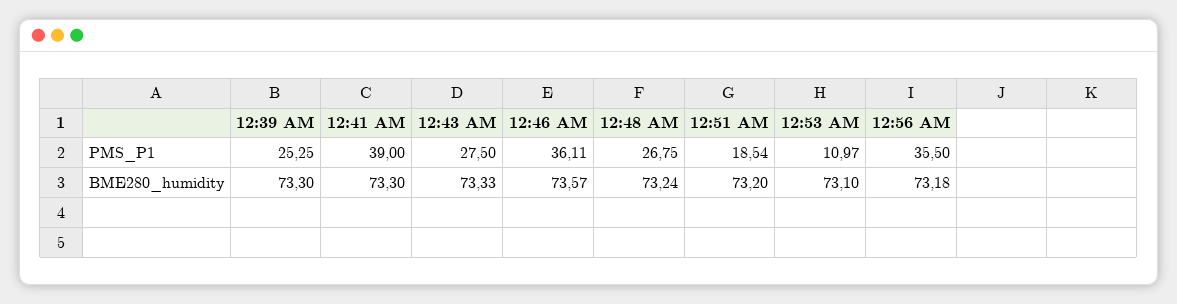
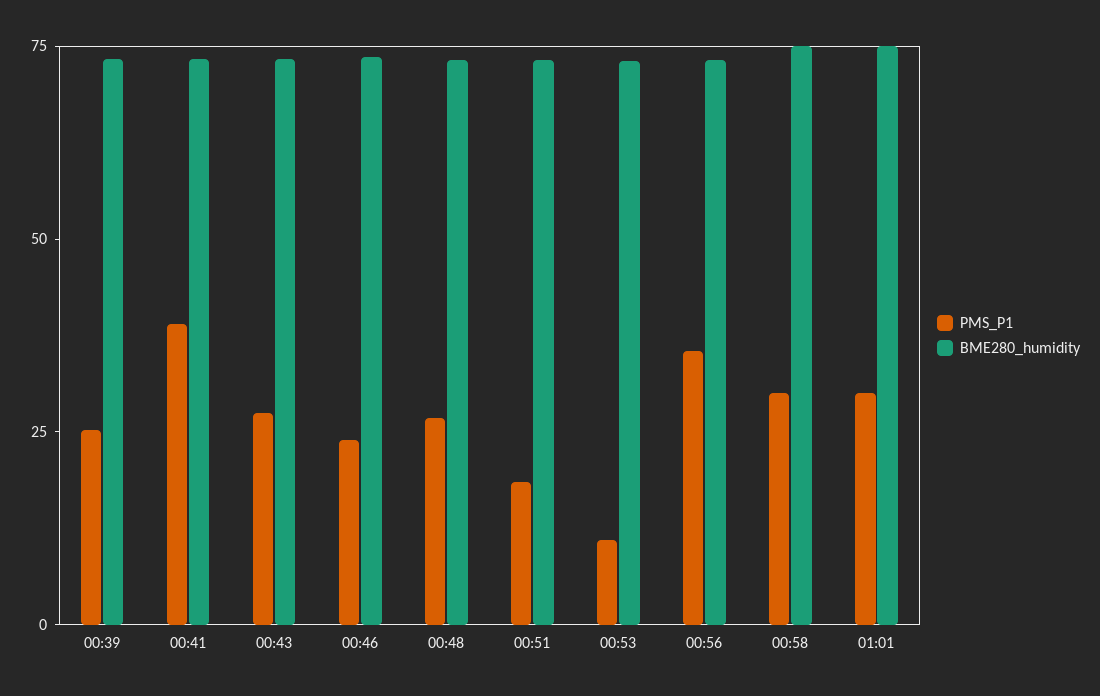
PMS_P1, 12:46 AM: 36.11 -> 25
PMS_P1, 00:58: none -> 30
BME280_humidity, 00:58: none -> 75
PMS_P1, 01:01: none -> 30
BME280_humidity, 01:01: none -> 75

